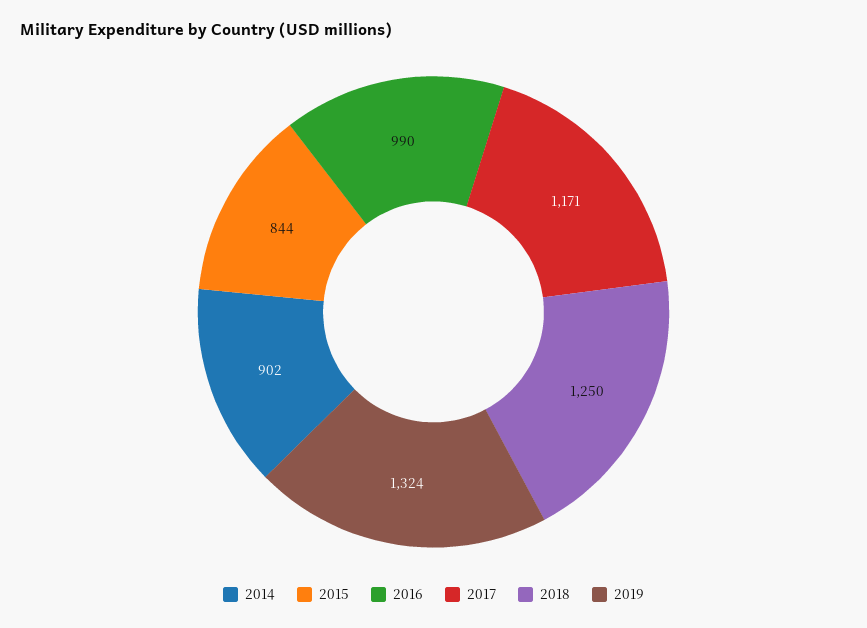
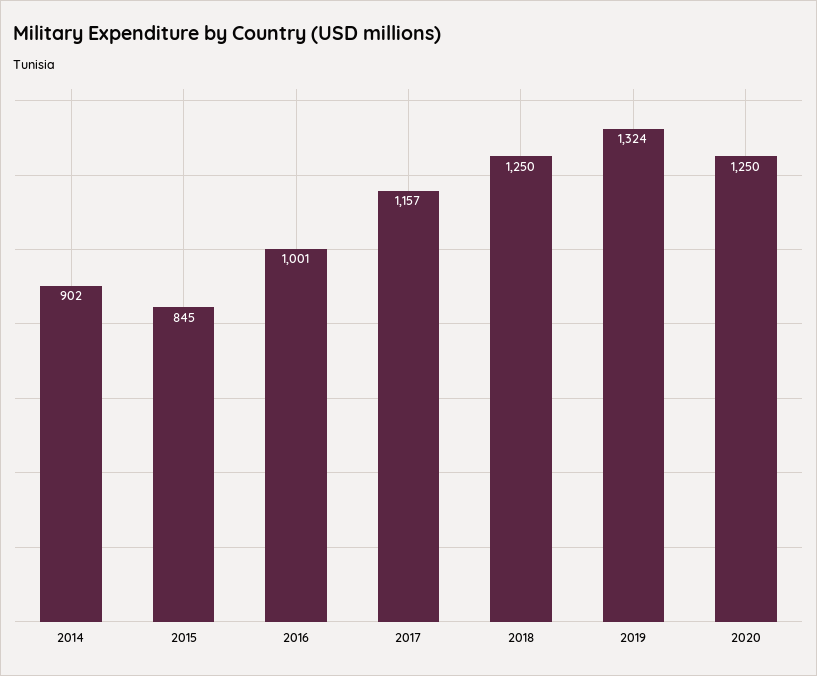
2015: 844 -> 845
2016: 990 -> 1001
2017: 1171 -> 1157
2020: none -> 1250

